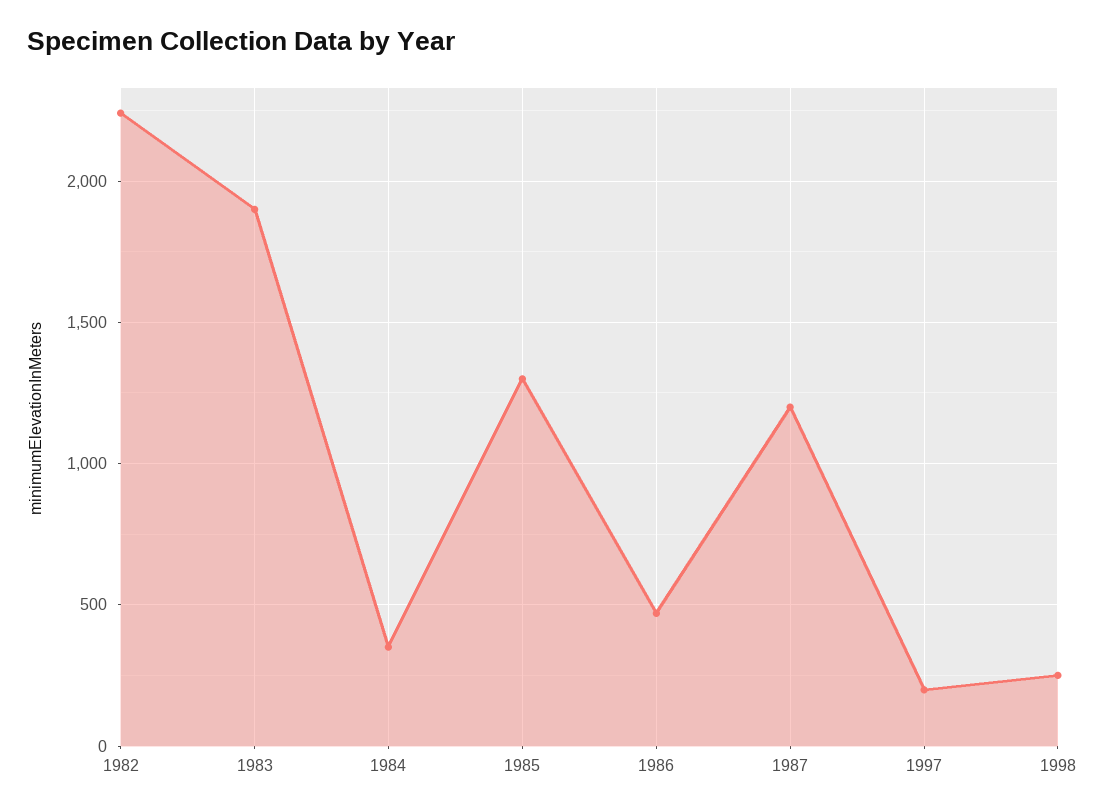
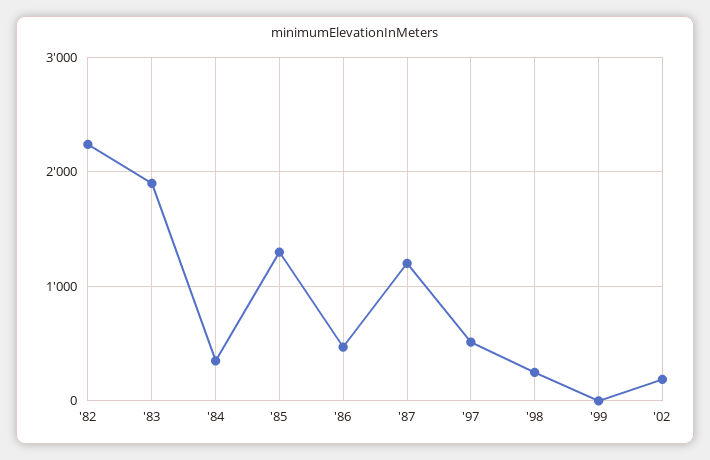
1997: 200 -> 500
'99: none -> 0
'02: none -> 200

